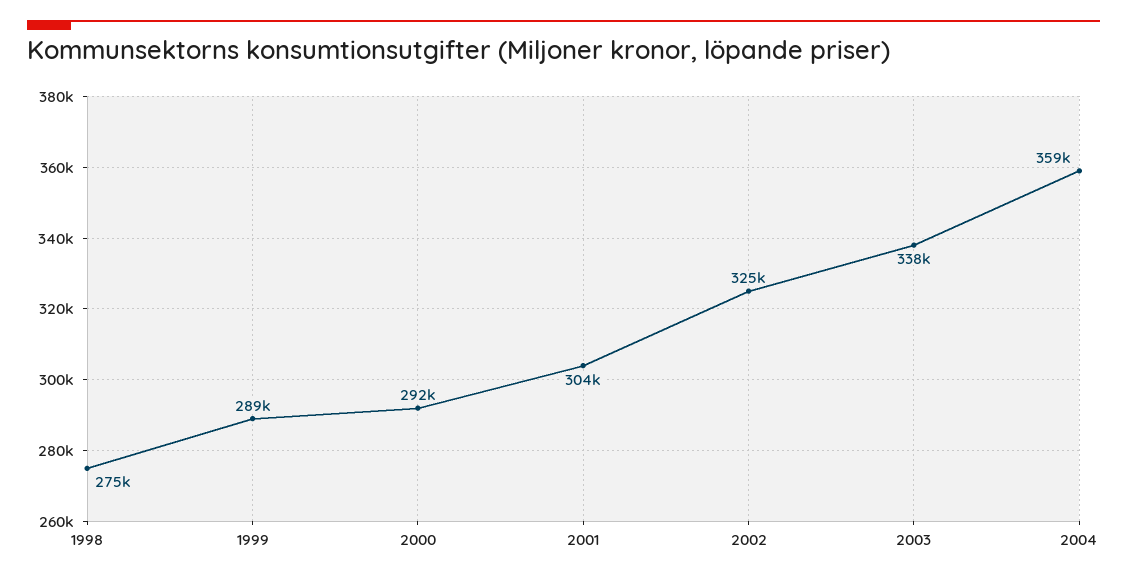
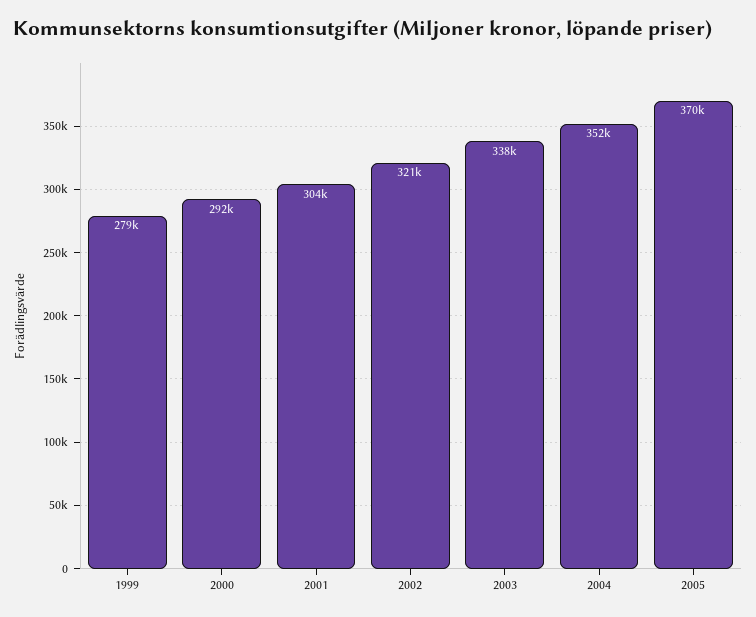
1998: 275000 -> none
1999: 289000 -> 279000
2002: 325000 -> 321000
2004: 359000 -> 352000
2005: none -> 370000

